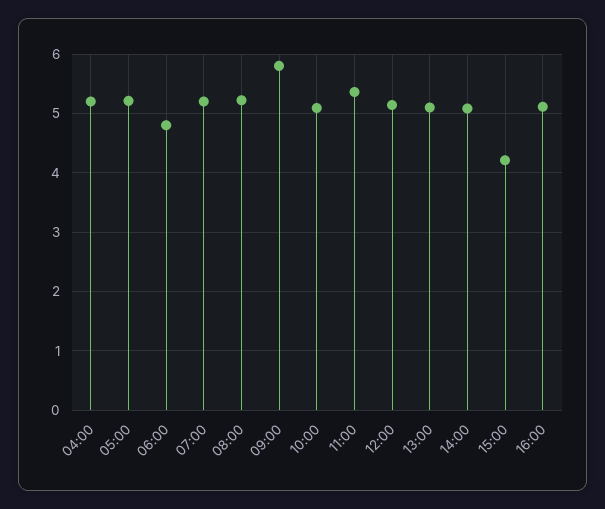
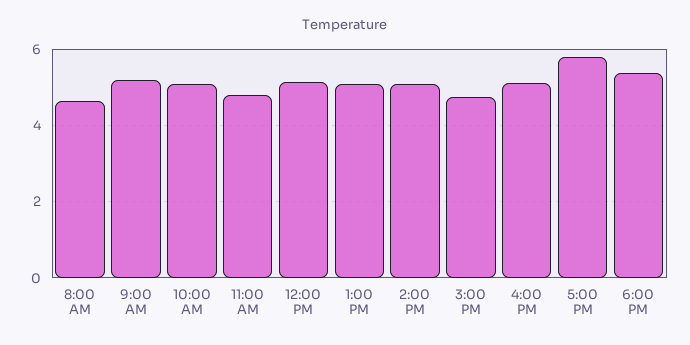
04:00: 5.2 -> none
05:00: 5.2 -> none
06:00: 4.8 -> none
07:00: 5.2 -> none
08:00: 5.2 -> 4.6
09:00: 5.8 -> 5.2
11:00: 5.4 -> 4.8
15:00: 4.2 -> 4.8
5:00 PM: none -> 5.8
6:00 PM: none -> 5.4

